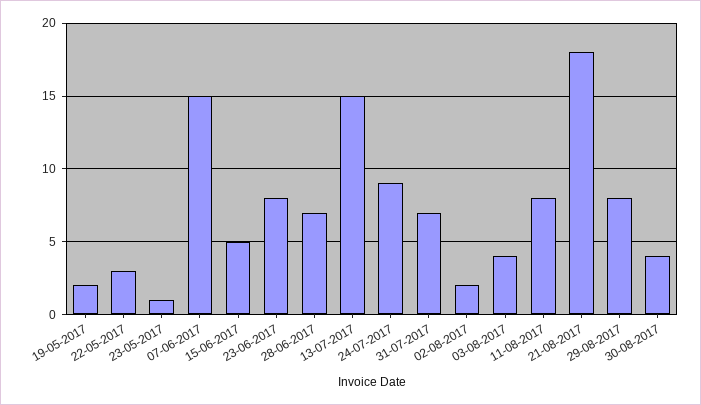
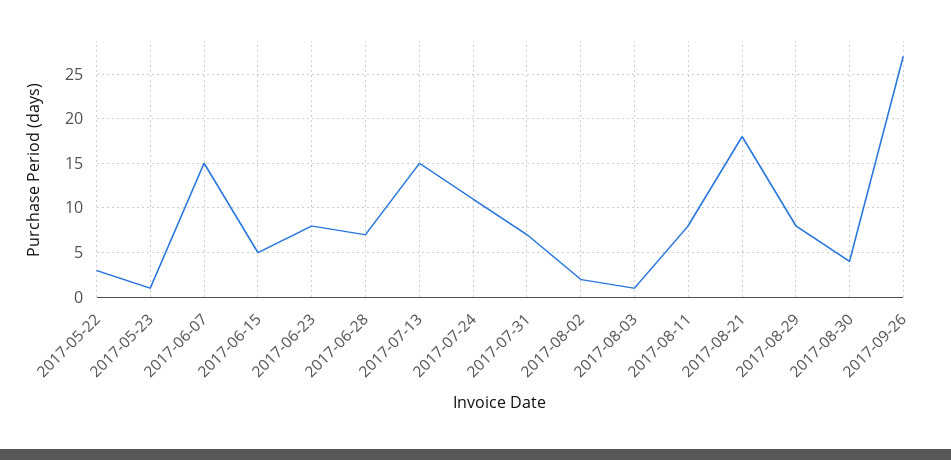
19-05-2017: 2 -> none
24-07-2017: 9 -> 11
03-08-2017: 4 -> 1
2017-09-26: none -> 27

